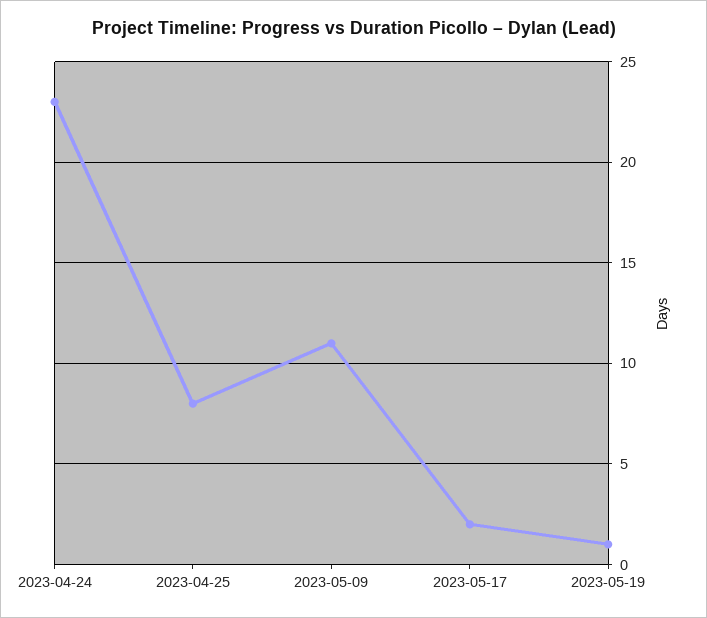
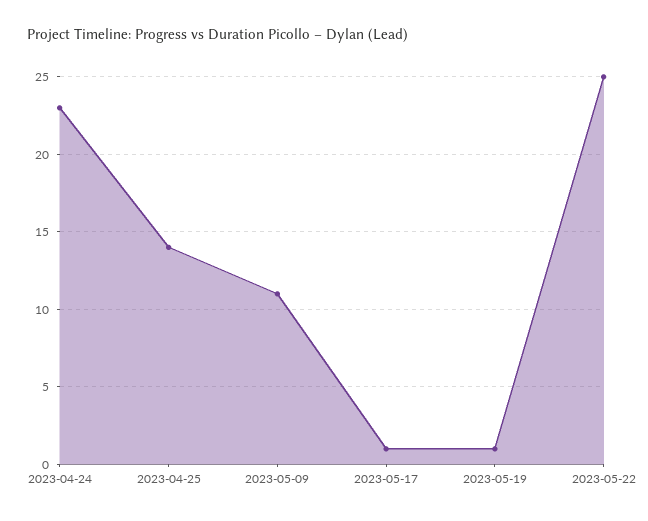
2023-04-25: 8 -> 14
2023-05-17: 2 -> 1
2023-05-22: none -> 25

